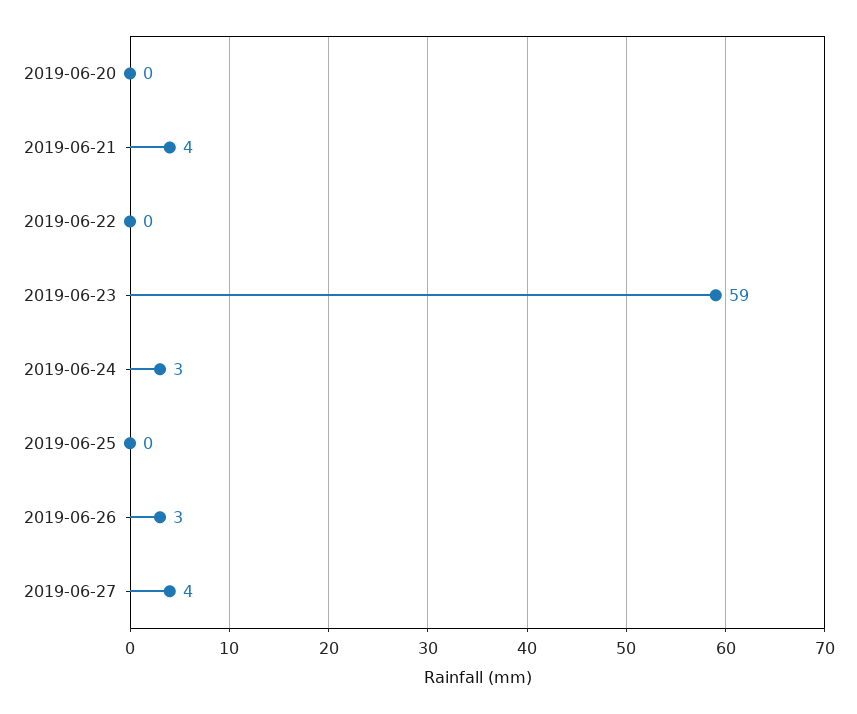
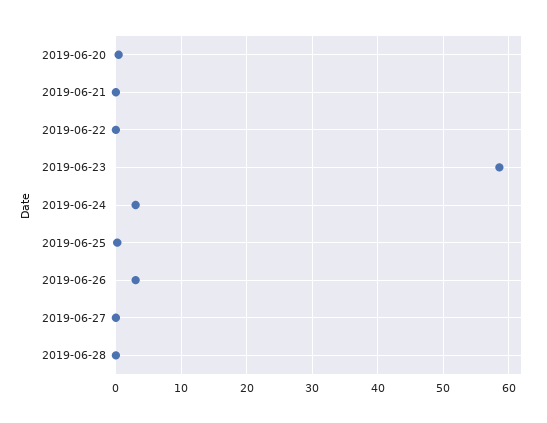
2019-06-21: 4 -> 0
2019-06-27: 4 -> 0
2019-06-28: none -> 0

